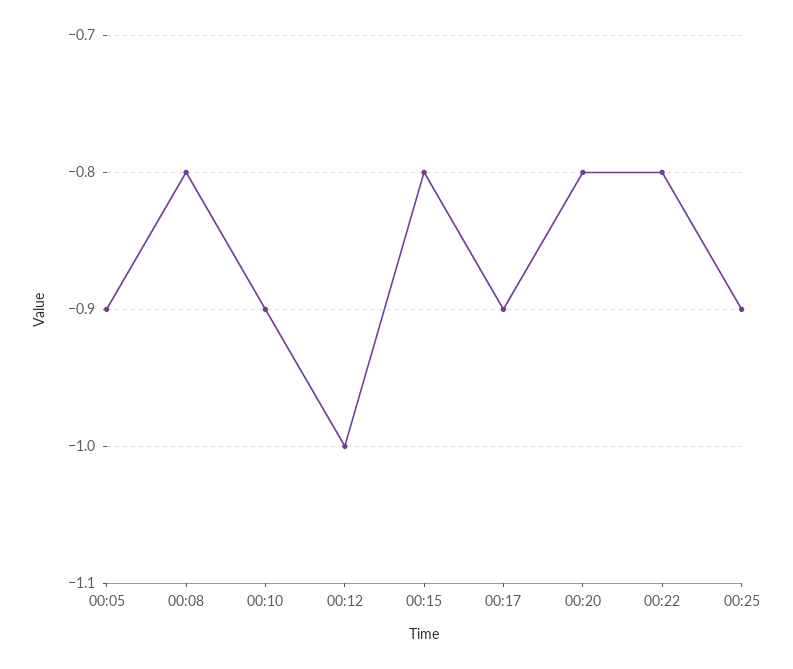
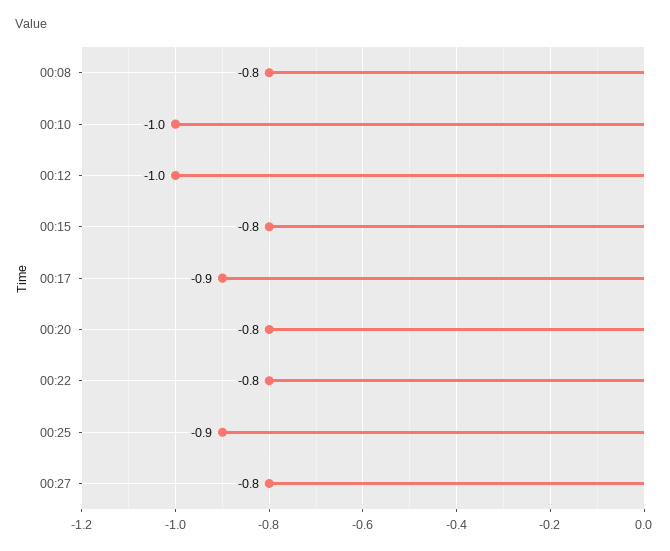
00:05: -0.9 -> none
00:10: -0.9 -> -1
00:27: none -> -0.8

